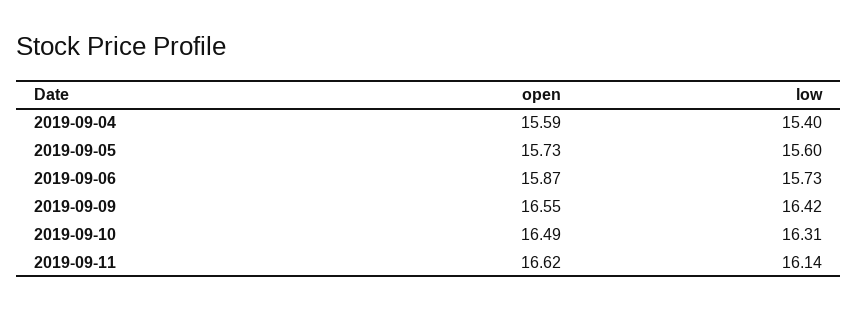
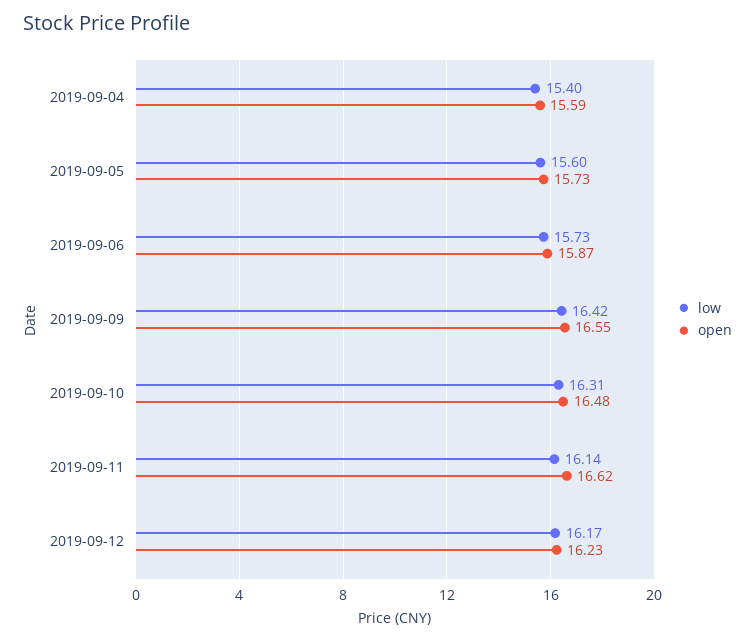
open, 2019-09-10: 16.49 -> 16.48
low, 2019-09-12: none -> 16.17
open, 2019-09-12: none -> 16.23

